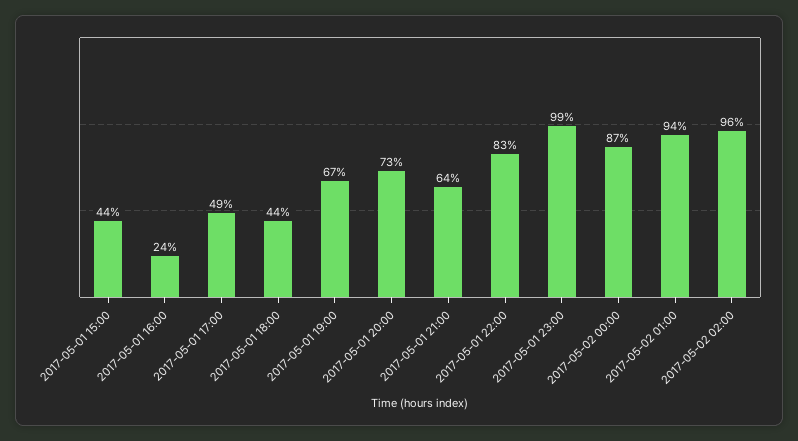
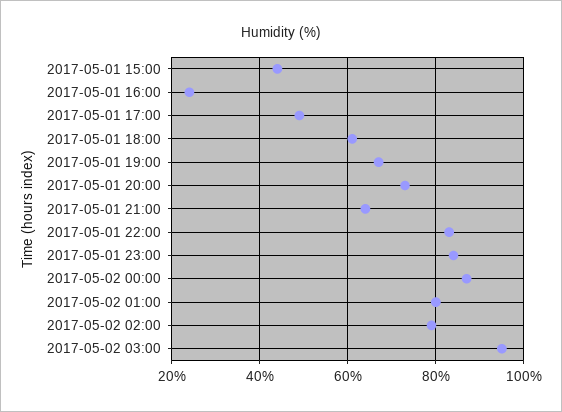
2017-05-01 18:00: 44 -> 60
2017-05-01 23:00: 99 -> 85
2017-05-02 01:00: 94 -> 80
2017-05-02 02:00: 96 -> 80
2017-05-02 03:00: none -> 95

